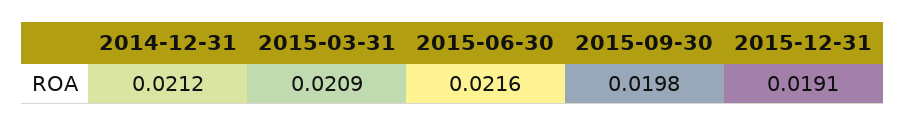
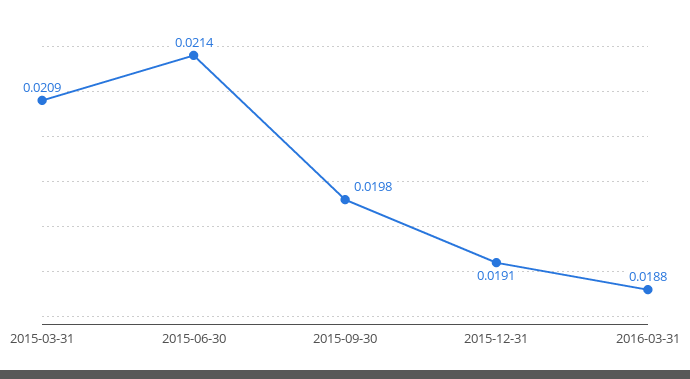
2014-12-31: 0.0212 -> none
2015-06-30: 0.0216 -> 0.0214
2016-03-31: none -> 0.0188

